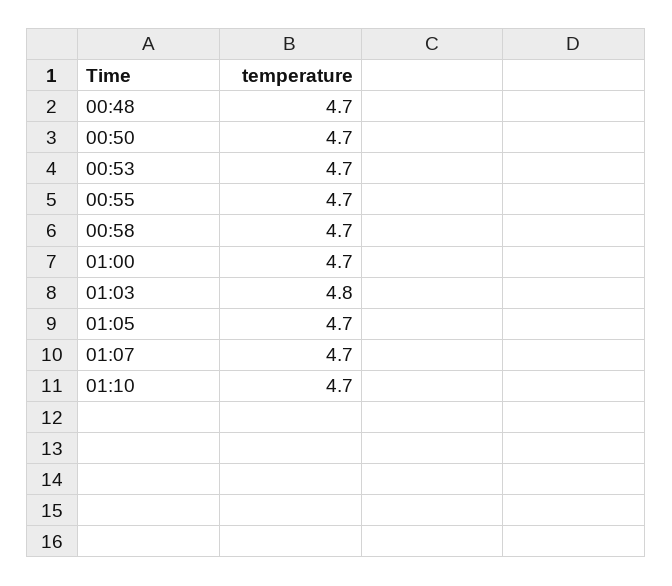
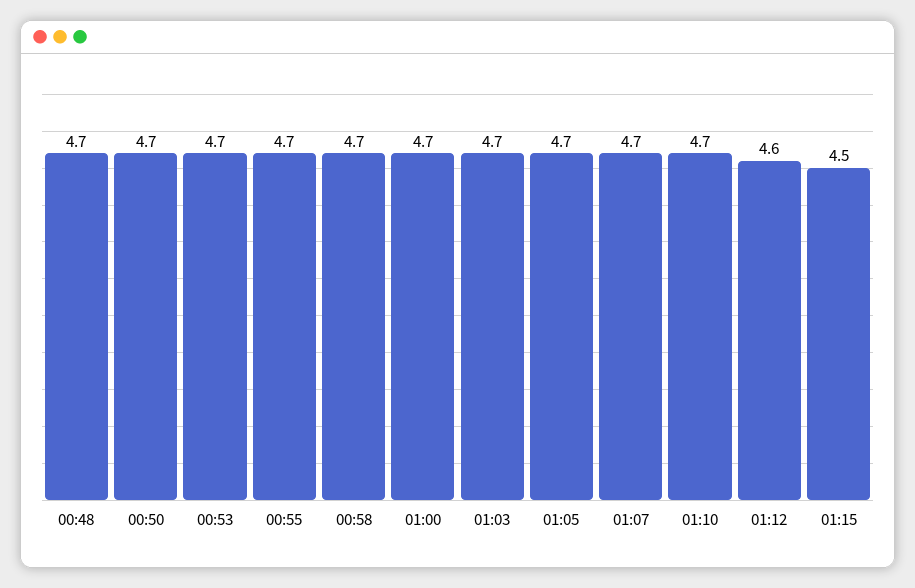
01:03: 4.8 -> 4.7
01:12: none -> 4.6
01:15: none -> 4.5

